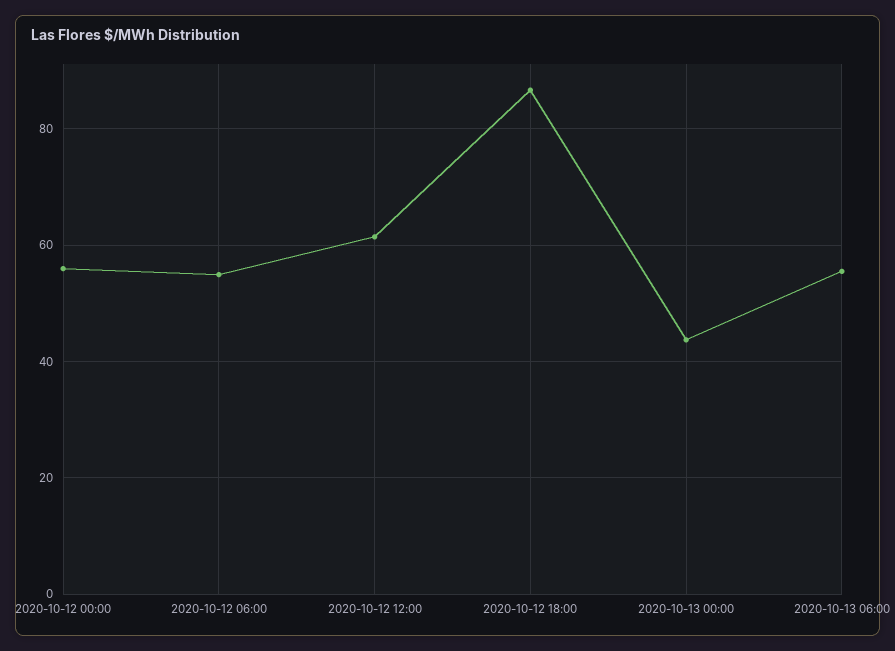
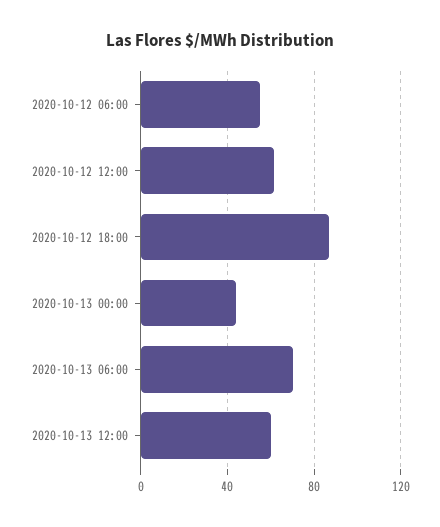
2020-10-12 00:00: 56 -> none
2020-10-13 06:00: 56 -> 70
2020-10-13 12:00: none -> 60

